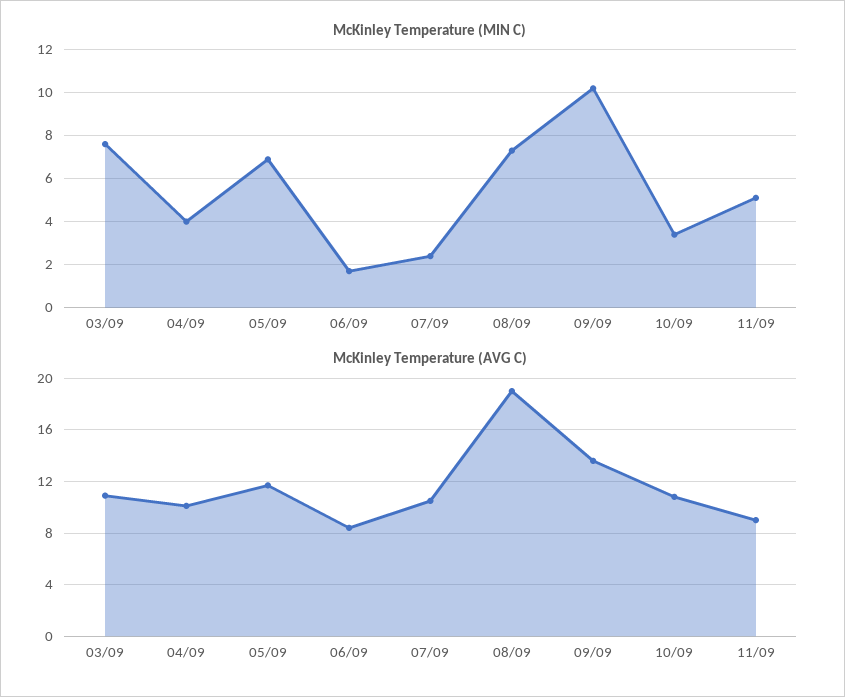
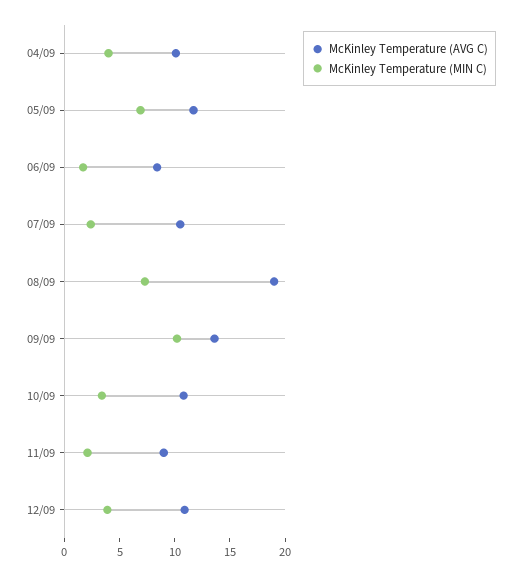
McKinley Temperature (MIN C), 03/09: 7.5 -> none
McKinley Temperature (MIN C), 11/09: 5 -> 2
McKinley Temperature (AVG C), 03/09: 11 -> none
McKinley Temperature (AVG C), 12/09: none -> 11
McKinley Temperature (MIN C), 12/09: none -> 4

